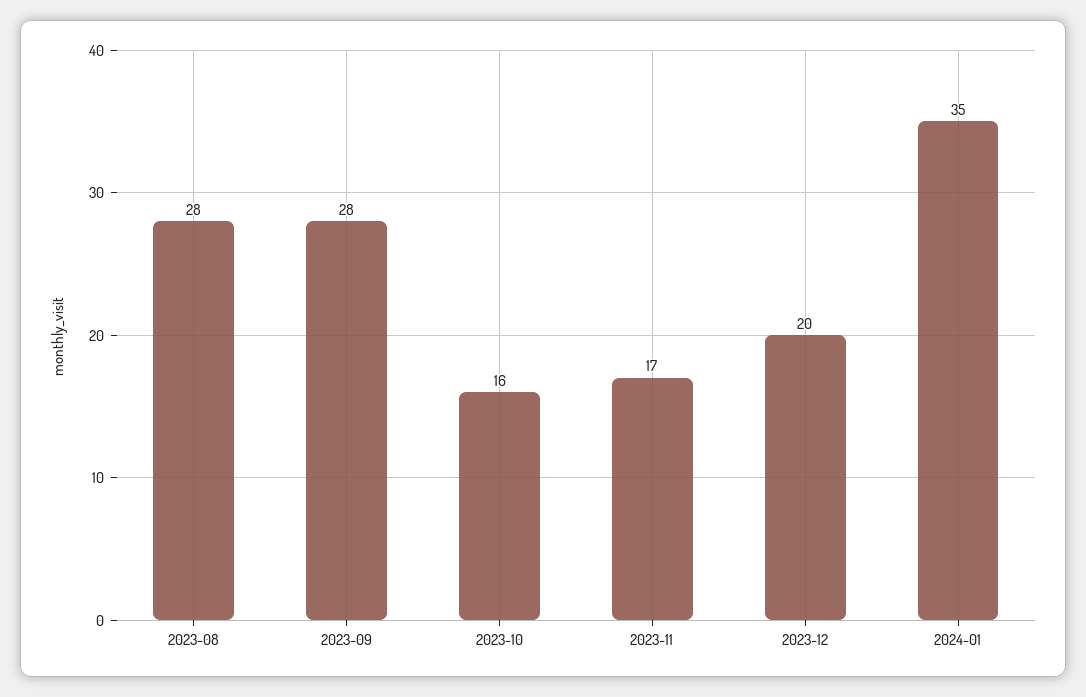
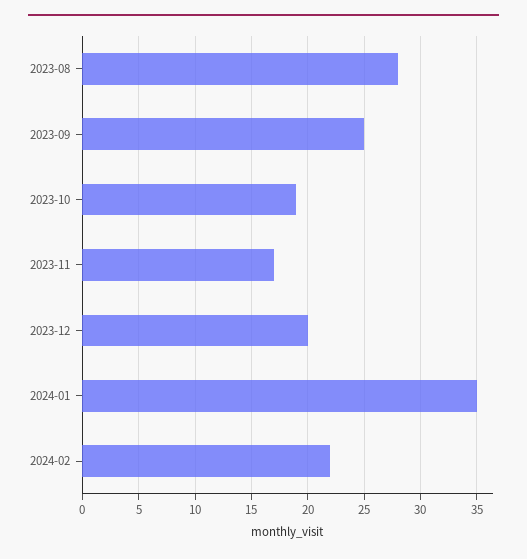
2023-09: 28 -> 25
2023-10: 16 -> 19
2024-02: none -> 22

